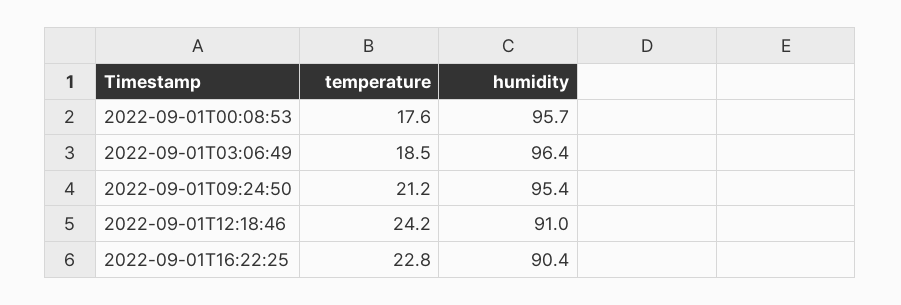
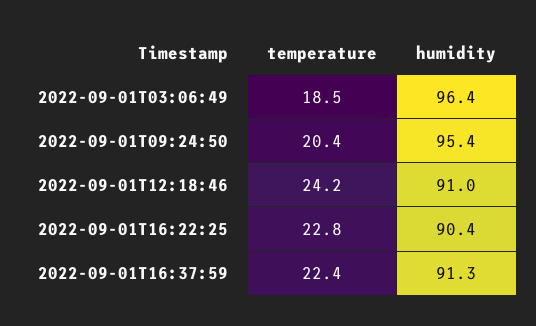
temperature, 2022-09-01T00:08:53: 17.6 -> none
humidity, 2022-09-01T00:08:53: 95.7 -> none
temperature, 2022-09-01T09:24:50: 21.2 -> 20.4
temperature, 2022-09-01T16:37:59: none -> 22.4
humidity, 2022-09-01T16:37:59: none -> 91.3

